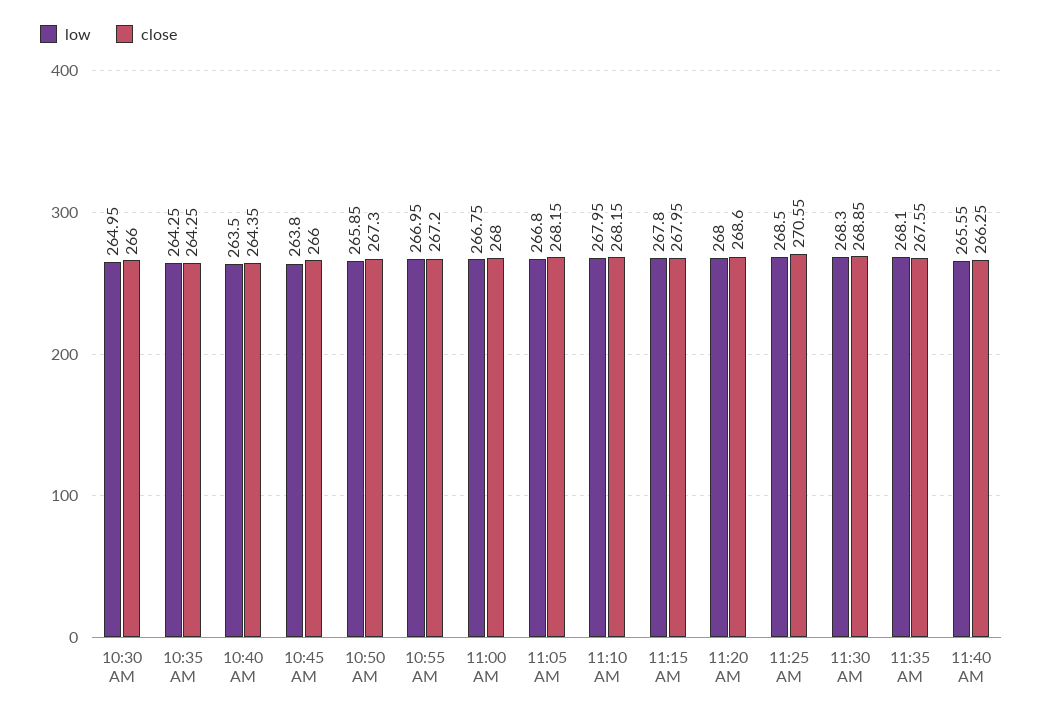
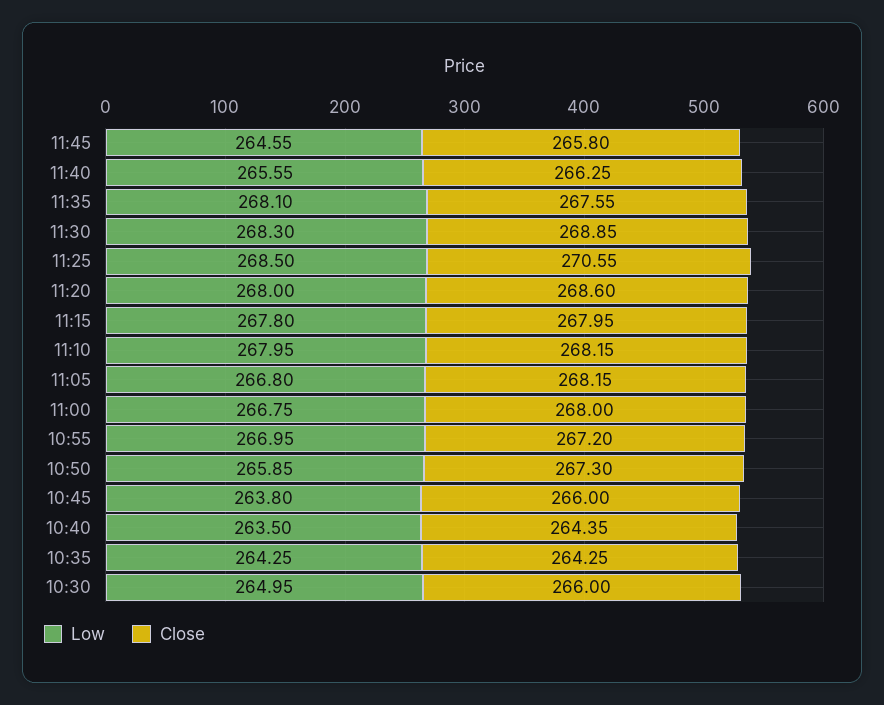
low, 11:45: none -> 264.55
close, 11:45: none -> 265.8

